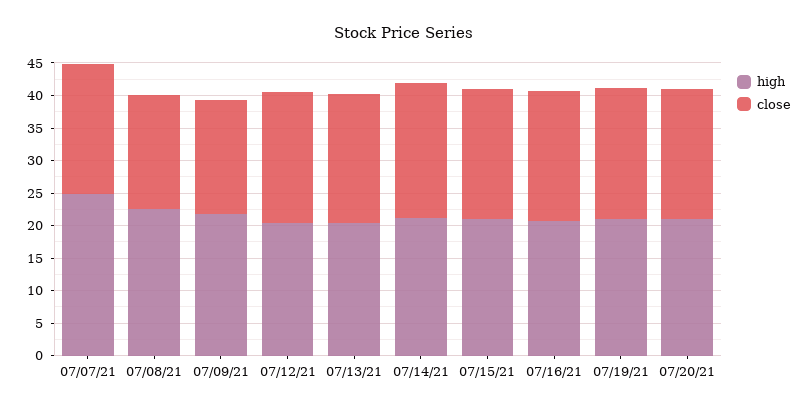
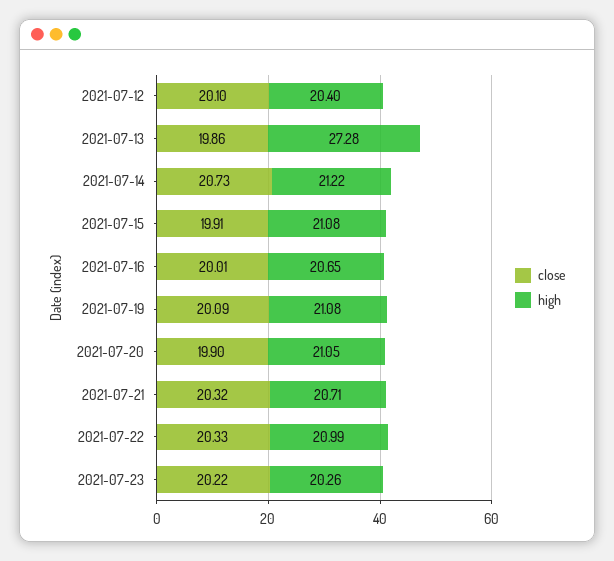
high, 07/07/21: 25 -> none
close, 07/07/21: 20 -> none
high, 07/08/21: 22.5 -> none
close, 07/08/21: 17.5 -> none
high, 07/09/21: 22.5 -> none
close, 07/09/21: 17.5 -> none
high, 07/13/21: 20 -> 27.28
close, 2021-07-21: none -> 20.32
high, 2021-07-21: none -> 20.71
close, 2021-07-22: none -> 20.33
high, 2021-07-22: none -> 20.99
close, 2021-07-23: none -> 20.22
high, 2021-07-23: none -> 20.26

